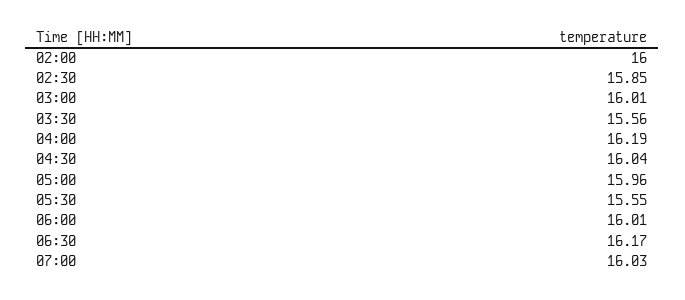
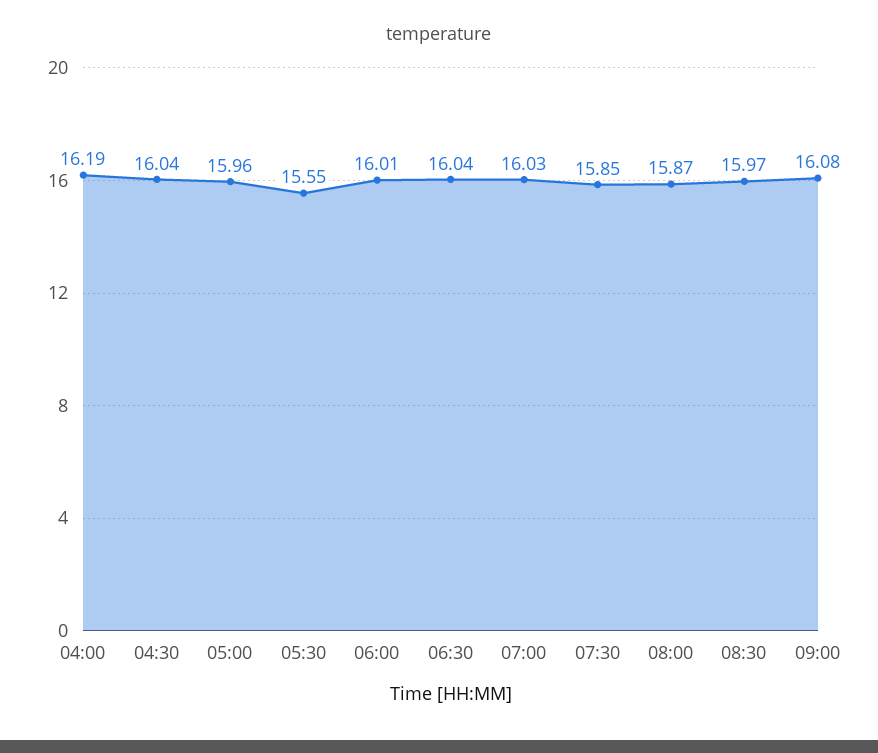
02:00: 16 -> none
02:30: 15.85 -> none
03:00: 16.01 -> none
03:30: 15.56 -> none
06:30: 16.17 -> 16.04
07:30: none -> 15.85
08:00: none -> 15.87
08:30: none -> 15.97
09:00: none -> 16.08

